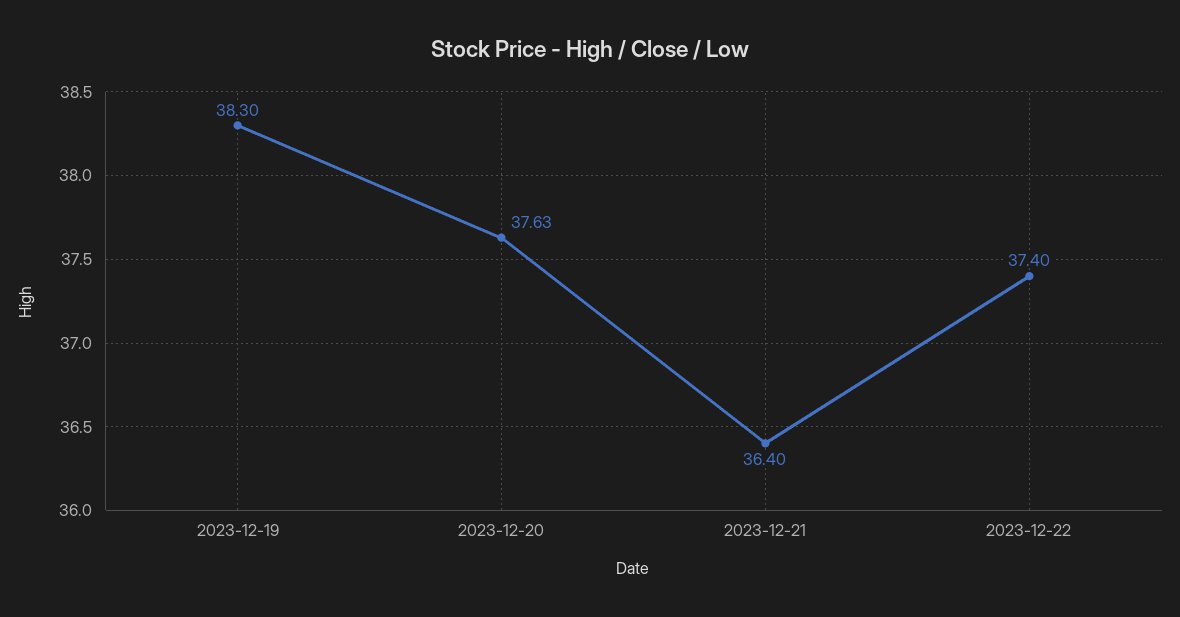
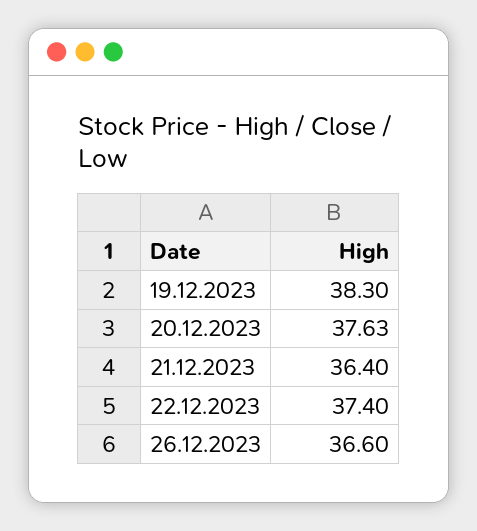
26.12.2023: none -> 36.6

